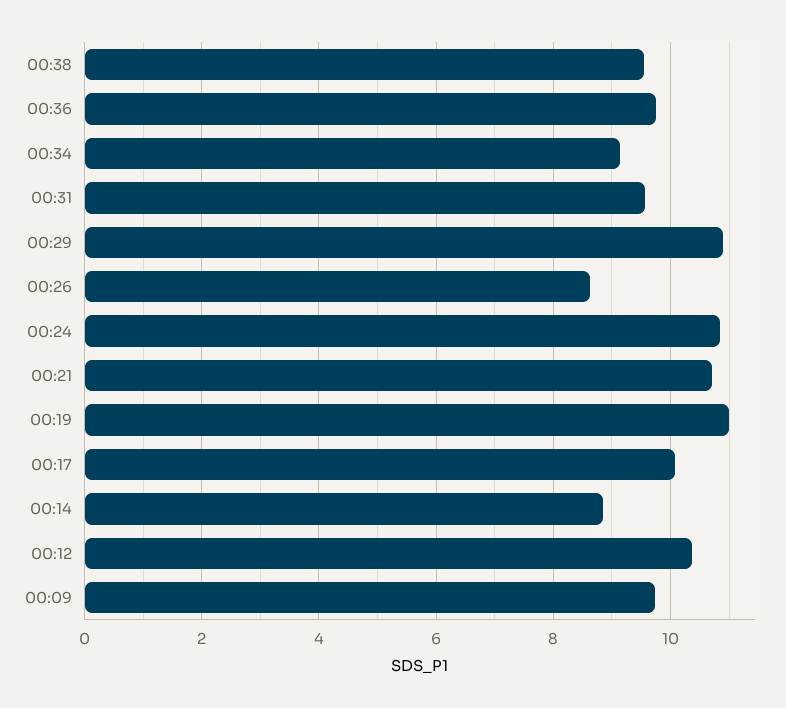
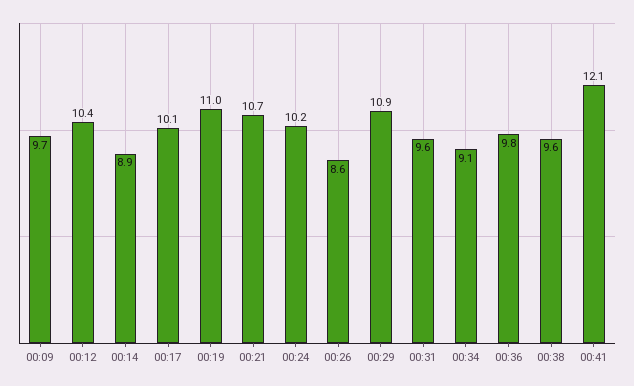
00:24: 10.8 -> 10.2
00:41: none -> 12.1

